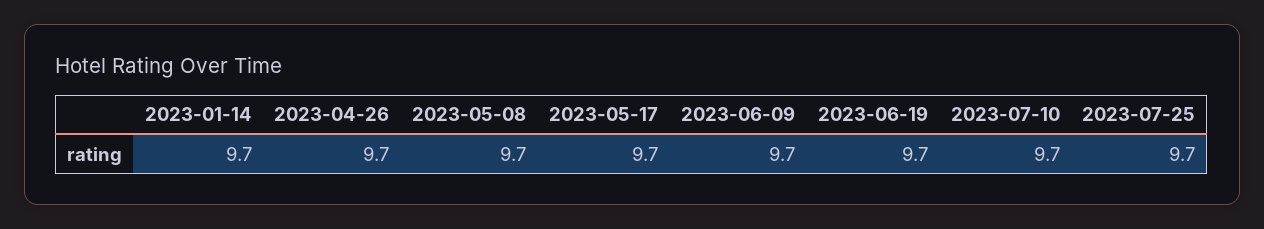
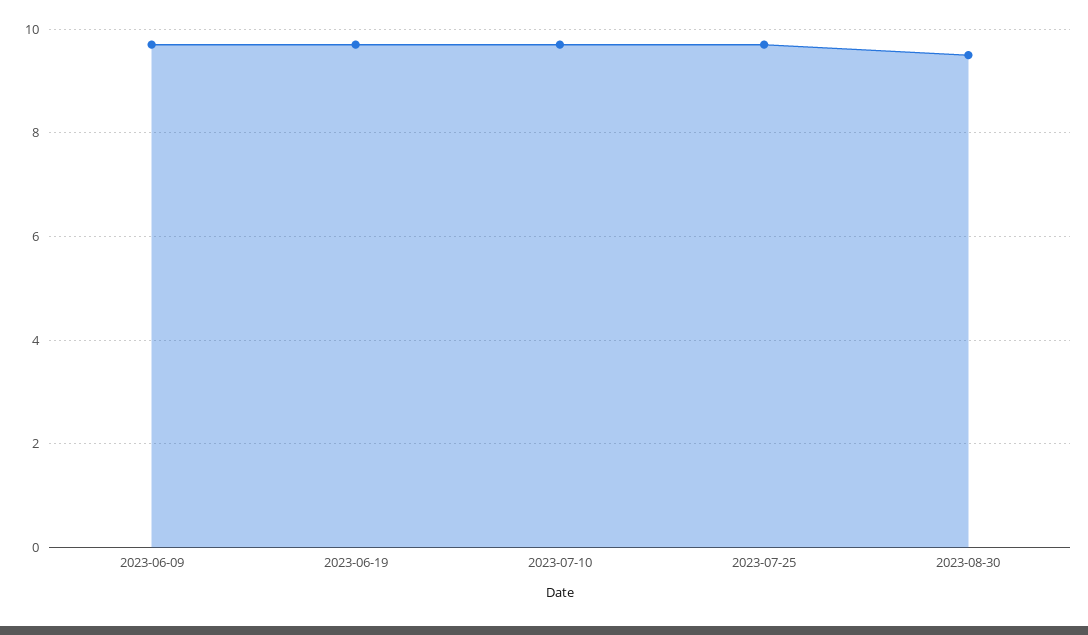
2023-01-14: 9.7 -> none
2023-04-26: 9.7 -> none
2023-05-08: 9.7 -> none
2023-05-17: 9.7 -> none
2023-08-30: none -> 9.5

